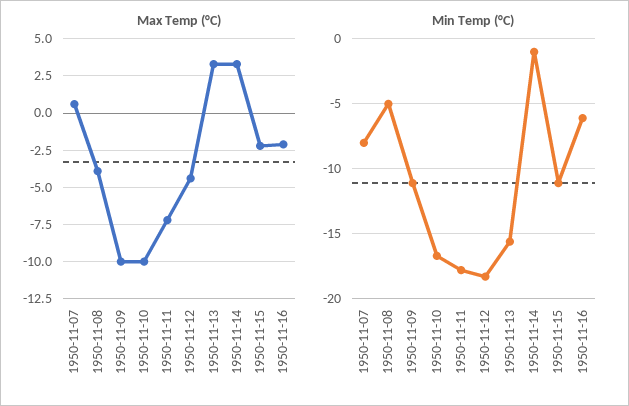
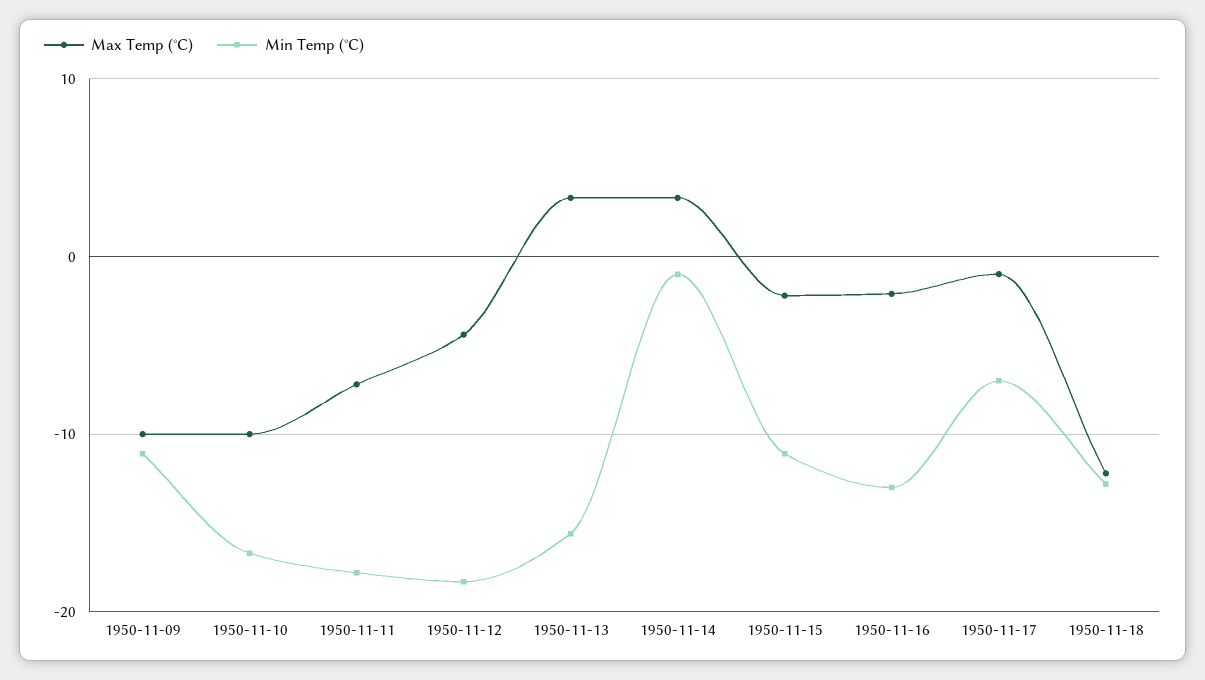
Max Temp (°C), 1950-11-07: 0.5 -> none
Max Temp (°C), 1950-11-08: -4 -> none
Min Temp (°C), 1950-11-07: -8 -> none
Min Temp (°C), 1950-11-08: -5 -> none
Min Temp (°C), 1950-11-16: -6 -> -13
Max Temp (°C), 1950-11-17: none -> -1
Min Temp (°C), 1950-11-17: none -> -7
Max Temp (°C), 1950-11-18: none -> -12
Min Temp (°C), 1950-11-18: none -> -13

